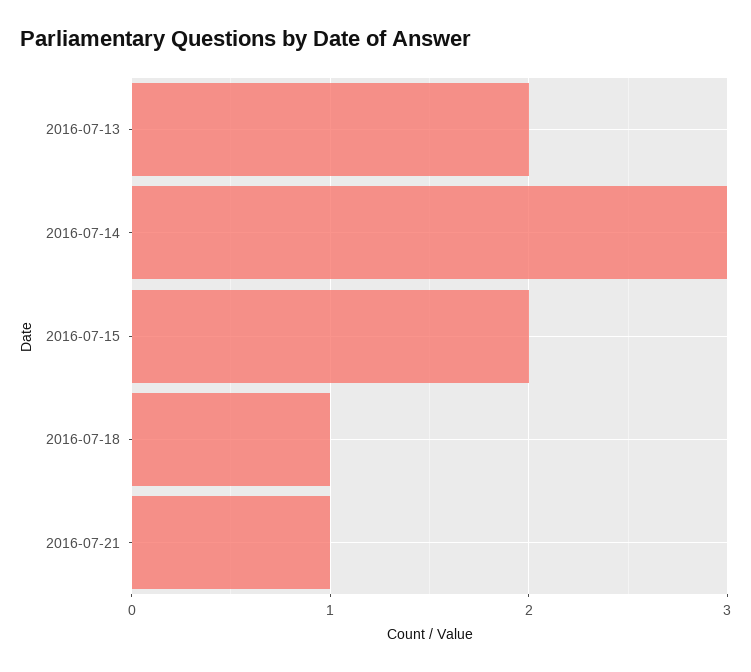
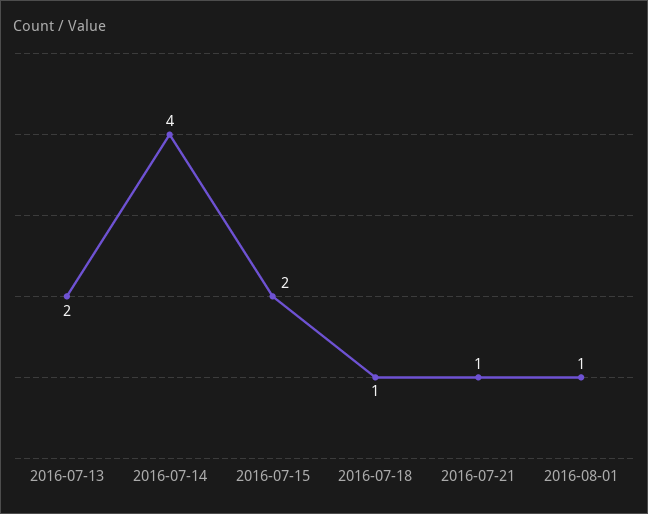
2016-07-14: 3 -> 4
2016-08-01: none -> 1

